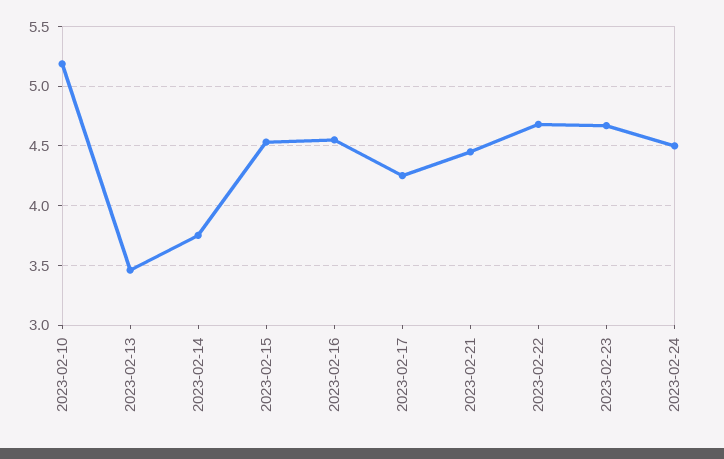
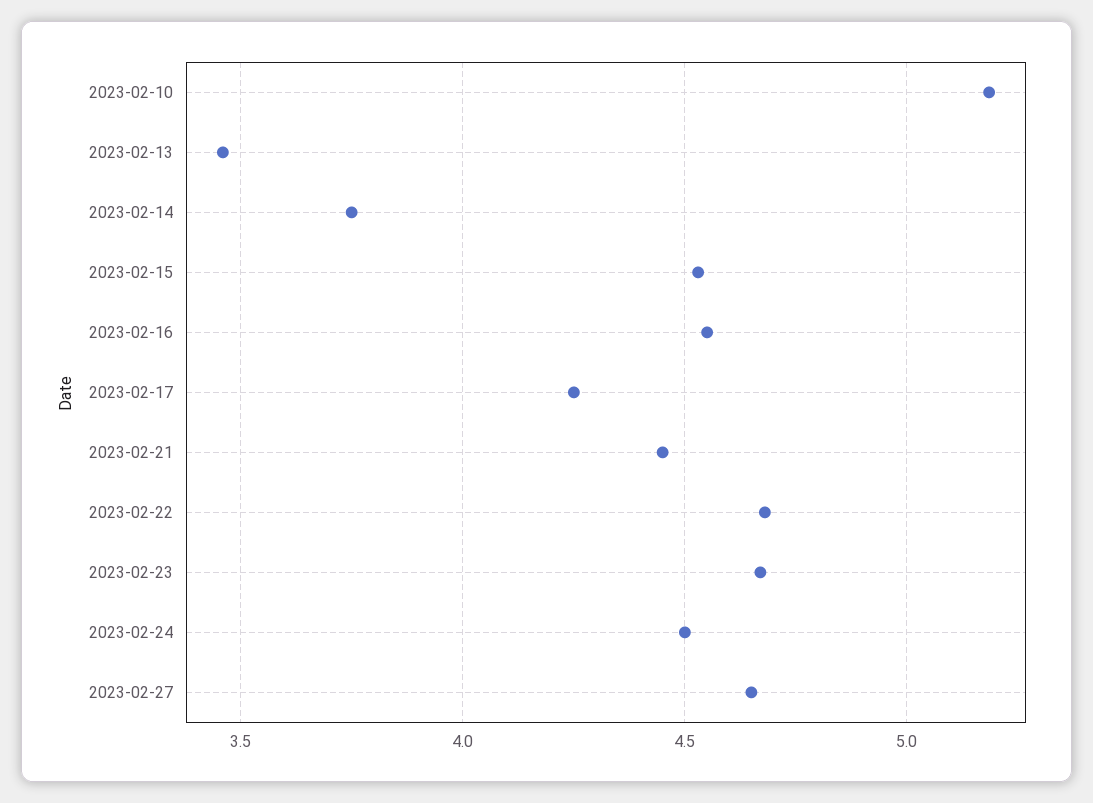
2023-02-27: none -> 4.65

